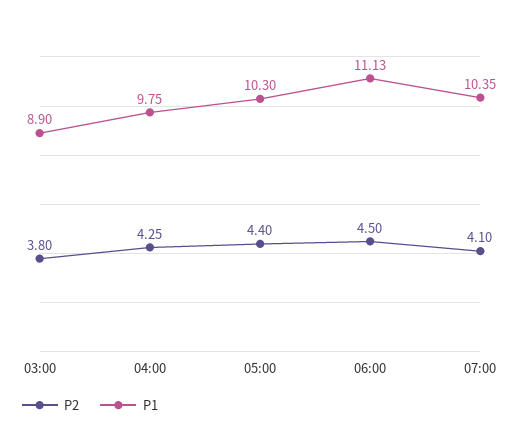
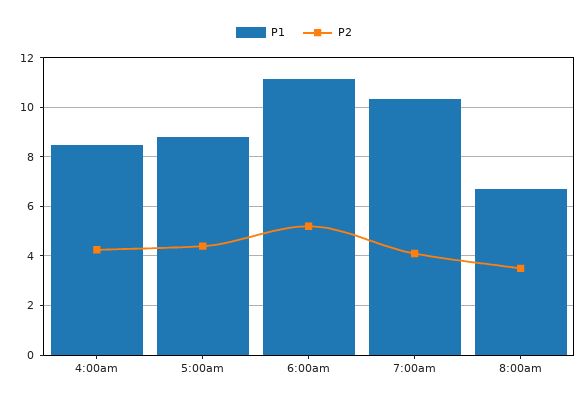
P2, 03:00: 3.8 -> none
P1, 03:00: 8.9 -> none
P1, 04:00: 9.75 -> 8.5
P1, 05:00: 10.3 -> 8.75
P2, 06:00: 4.5 -> 5.25
P1, 8:00am: none -> 6.75
P2, 8:00am: none -> 3.5

